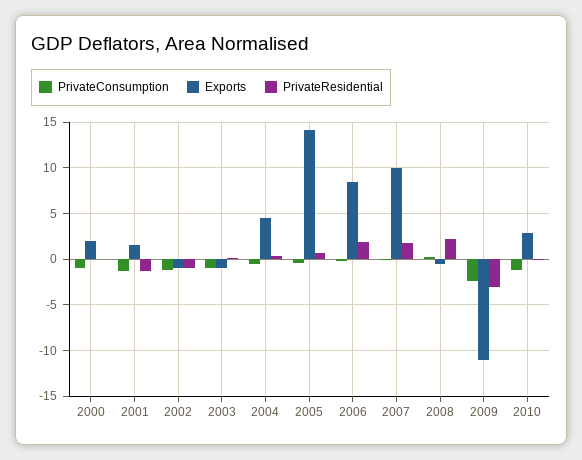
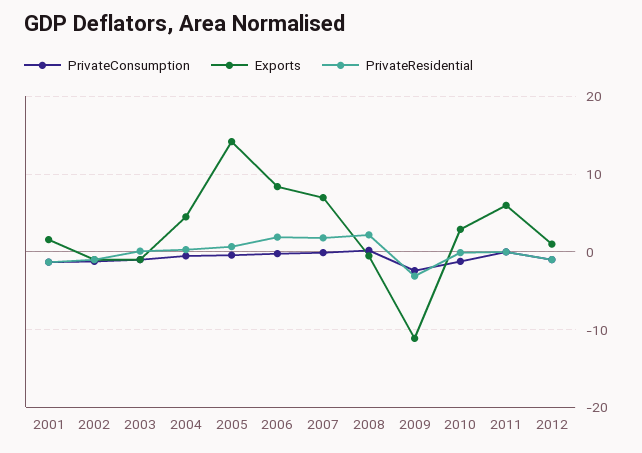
PrivateConsumption, 2000: -1 -> none
Exports, 2000: 2 -> none
PrivateResidential, 2000: 0 -> none
Exports, 2007: 10 -> 7
PrivateConsumption, 2011: none -> 0
Exports, 2011: none -> 6
PrivateResidential, 2011: none -> 0
PrivateConsumption, 2012: none -> -1
Exports, 2012: none -> 1
PrivateResidential, 2012: none -> -1

